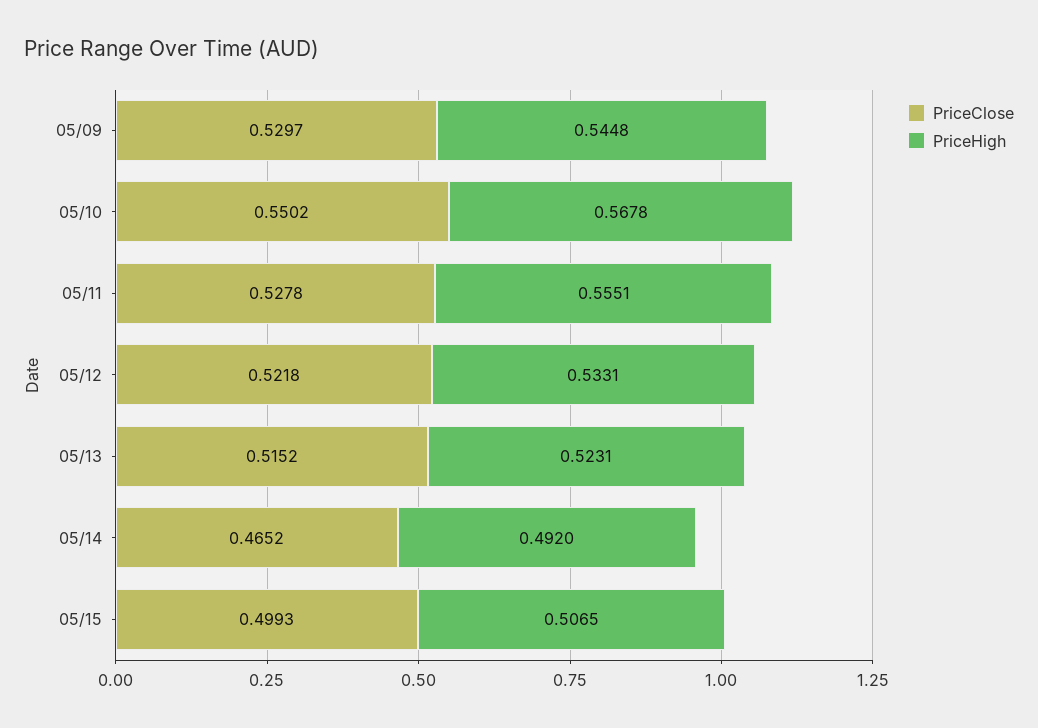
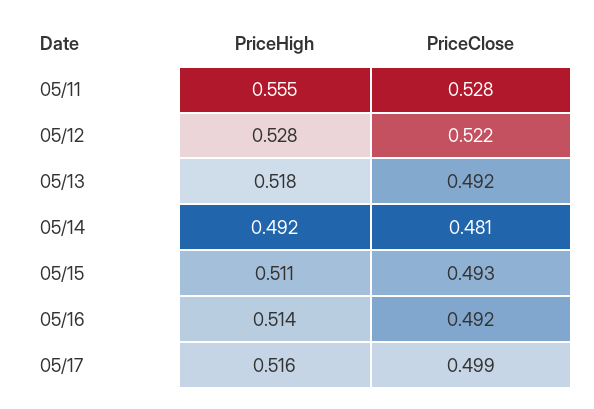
PriceClose, 05/09: 0.5297 -> none
PriceHigh, 05/09: 0.5448 -> none
PriceClose, 05/10: 0.5502 -> none
PriceHigh, 05/10: 0.5678 -> none
PriceHigh, 05/12: 0.5331 -> 0.528
PriceClose, 05/13: 0.5152 -> 0.492
PriceHigh, 05/13: 0.5231 -> 0.518
PriceClose, 05/14: 0.4652 -> 0.481
PriceClose, 05/15: 0.4993 -> 0.493
PriceHigh, 05/15: 0.5065 -> 0.511
PriceHigh, 05/16: none -> 0.514
PriceClose, 05/16: none -> 0.492
PriceHigh, 05/17: none -> 0.516
PriceClose, 05/17: none -> 0.499

